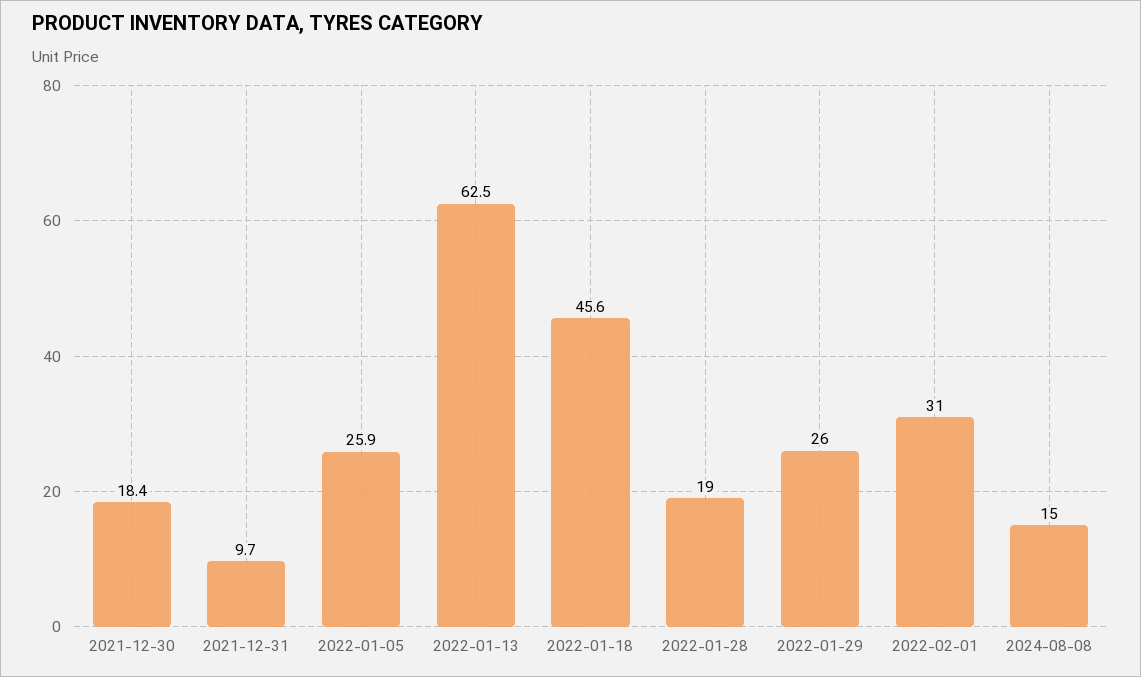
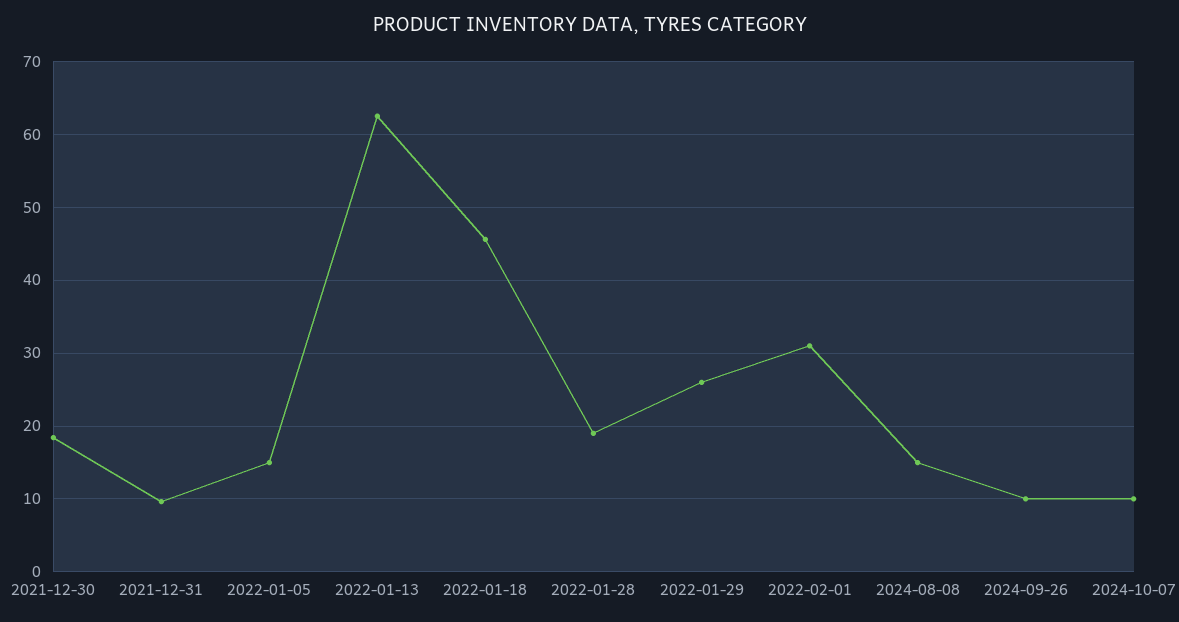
2022-01-05: 25.9 -> 15
2024-09-26: none -> 10
2024-10-07: none -> 10

